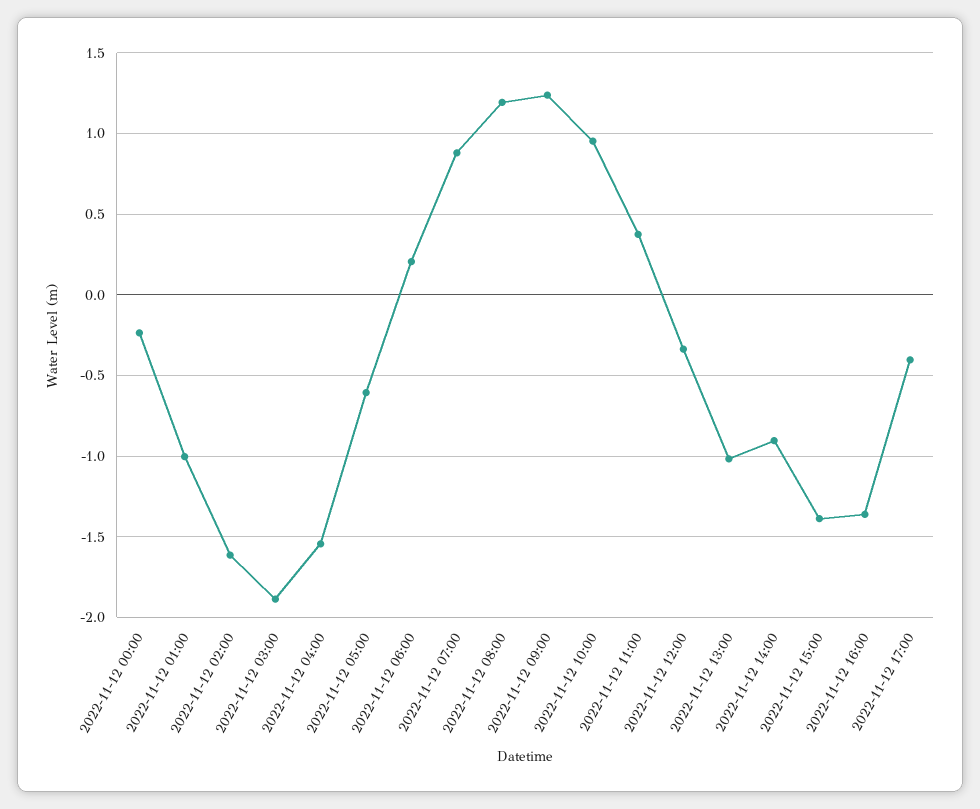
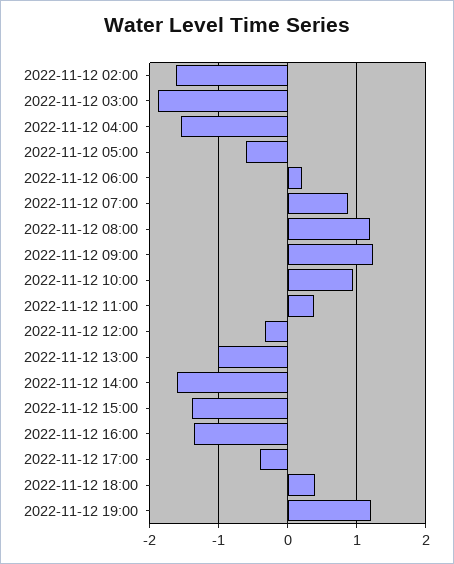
2022-11-12 00:00: -0.25 -> none
2022-11-12 01:00: -1 -> none
2022-11-12 14:00: -0.9 -> -1.6
2022-11-12 18:00: none -> 0.4
2022-11-12 19:00: none -> 1.2

